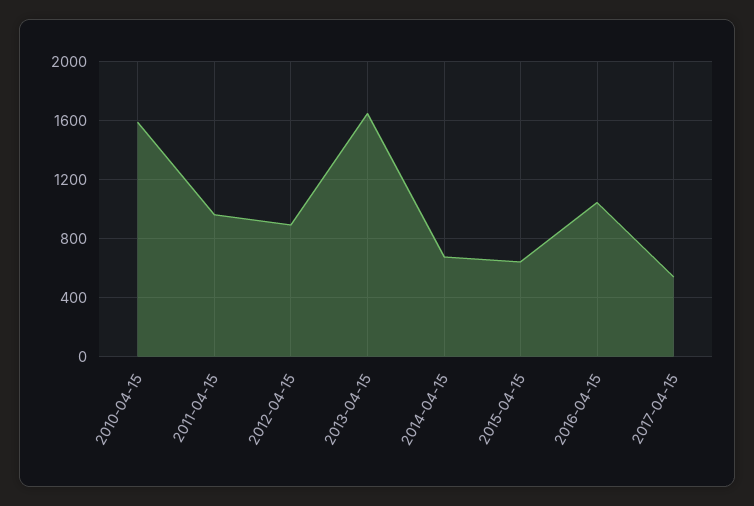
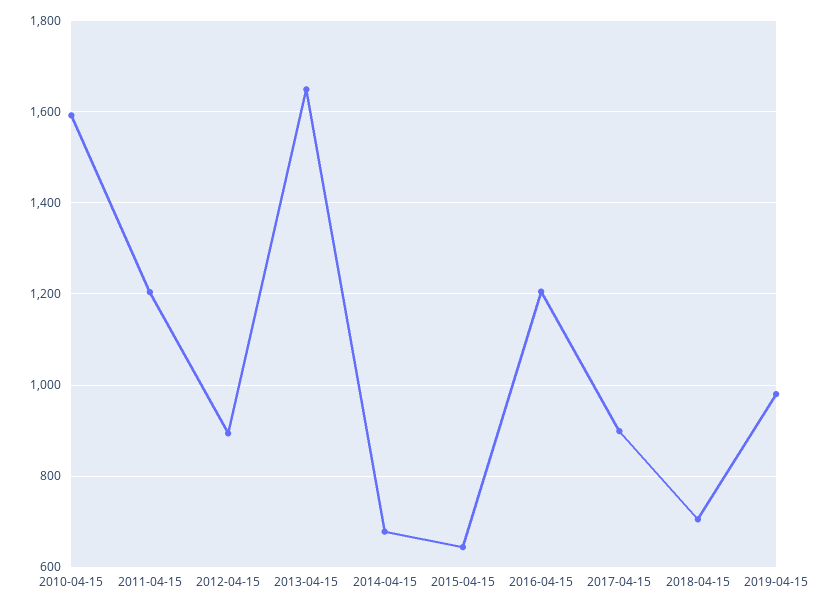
2011-04-15: 950 -> 1200
2016-04-15: 1050 -> 1200
2017-04-15: 550 -> 900
2018-04-15: none -> 700
2019-04-15: none -> 980

